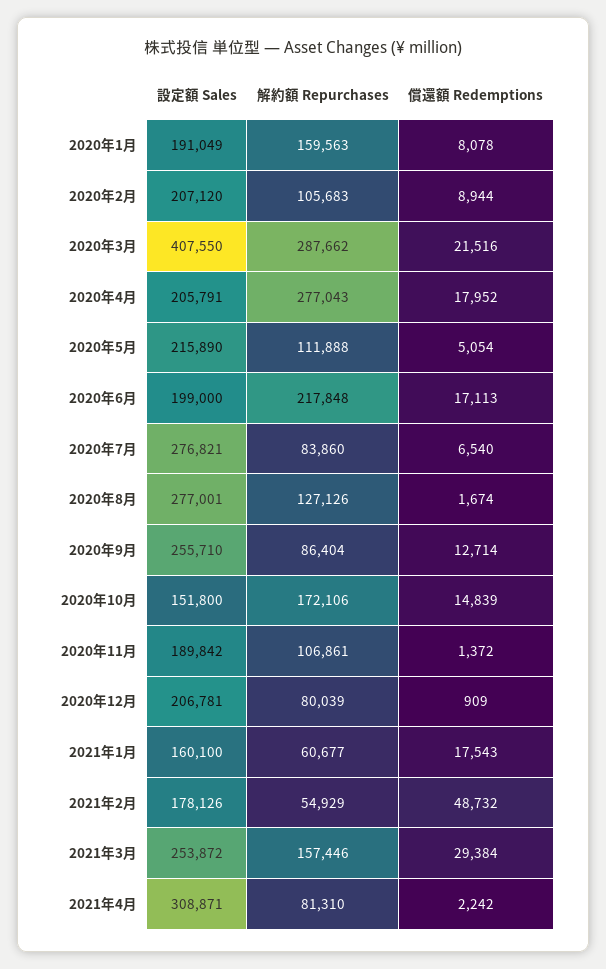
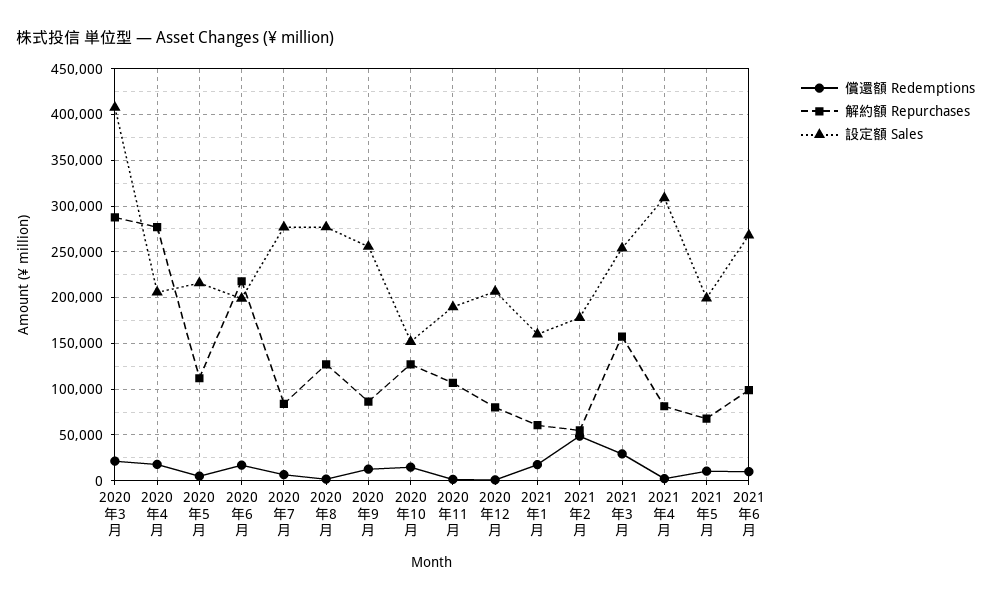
設定額 Sales, 2020年1月: 191049 -> none
解約額 Repurchases, 2020年1月: 159563 -> none
償還額 Redemptions, 2020年1月: 8078 -> none
設定額 Sales, 2020年2月: 207120 -> none
解約額 Repurchases, 2020年2月: 105683 -> none
償還額 Redemptions, 2020年2月: 8944 -> none
解約額 Repurchases, 2020年10月: 172106 -> 130000
償還額 Redemptions, 2021年5月: none -> 10000
解約額 Repurchases, 2021年5月: none -> 70000
設定額 Sales, 2021年5月: none -> 200000
償還額 Redemptions, 2021年6月: none -> 10000
解約額 Repurchases, 2021年6月: none -> 100000
設定額 Sales, 2021年6月: none -> 270000

